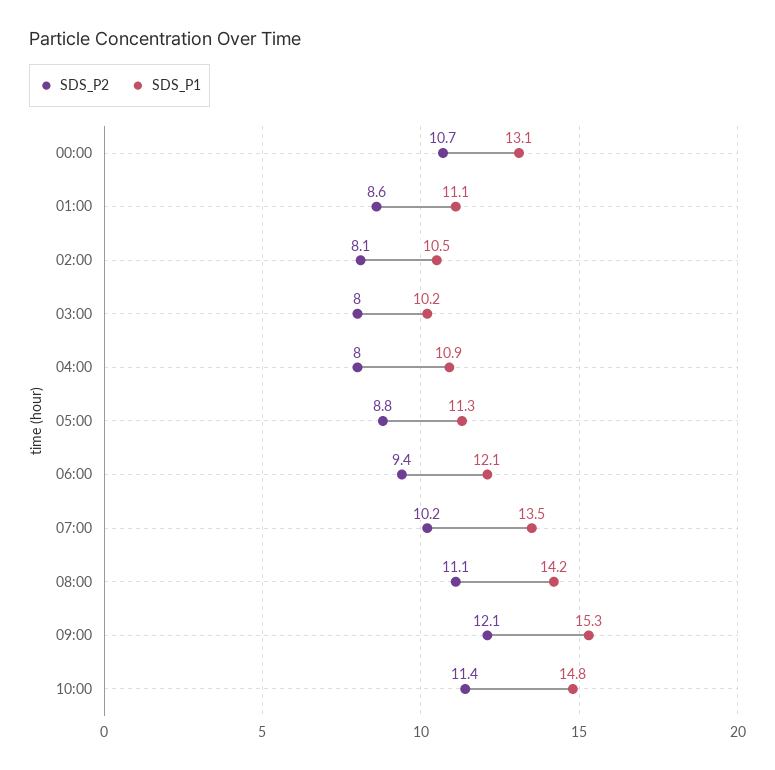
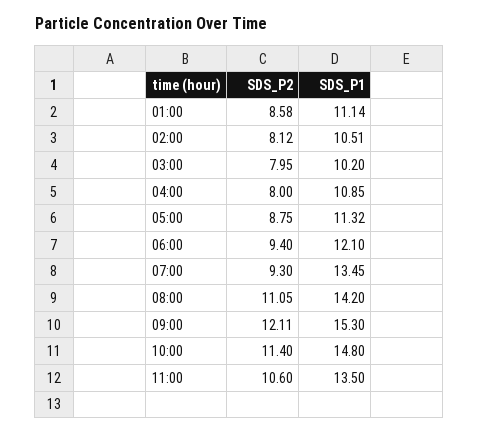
SDS_P2, 00:00: 10.7 -> none
SDS_P1, 00:00: 13.1 -> none
SDS_P2, 07:00: 10.2 -> 9.3
SDS_P2, 11:00: none -> 10.6
SDS_P1, 11:00: none -> 13.5

